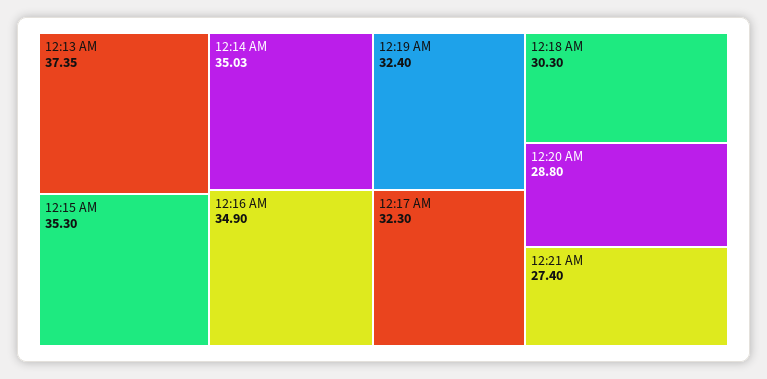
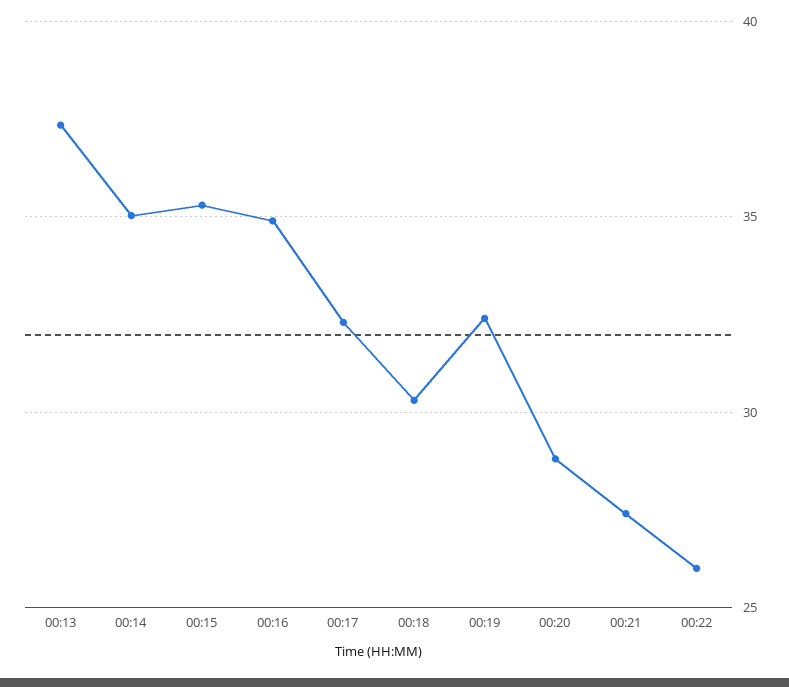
00:22: none -> 26

